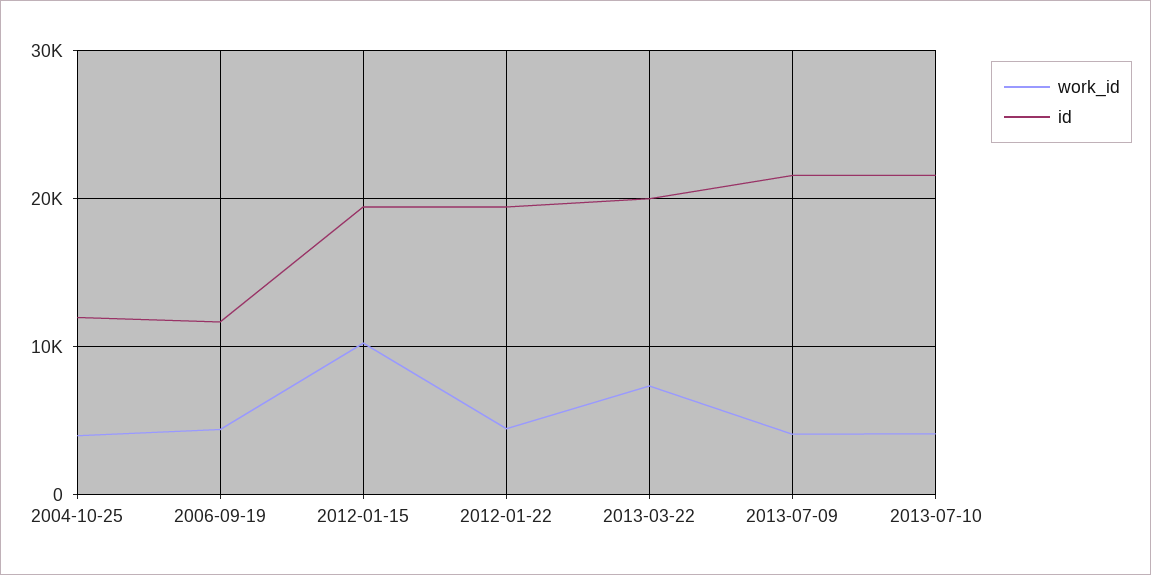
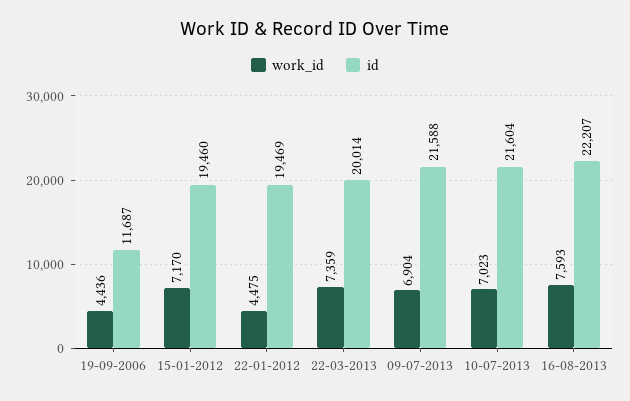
work_id, 2004-10-25: 4000 -> none
id, 2004-10-25: 12000 -> none
work_id, 2012-01-15: 10000 -> 7170
work_id, 2013-07-09: 4000 -> 6904
work_id, 2013-07-10: 4000 -> 7023
work_id, 16-08-2013: none -> 7593
id, 16-08-2013: none -> 22207

